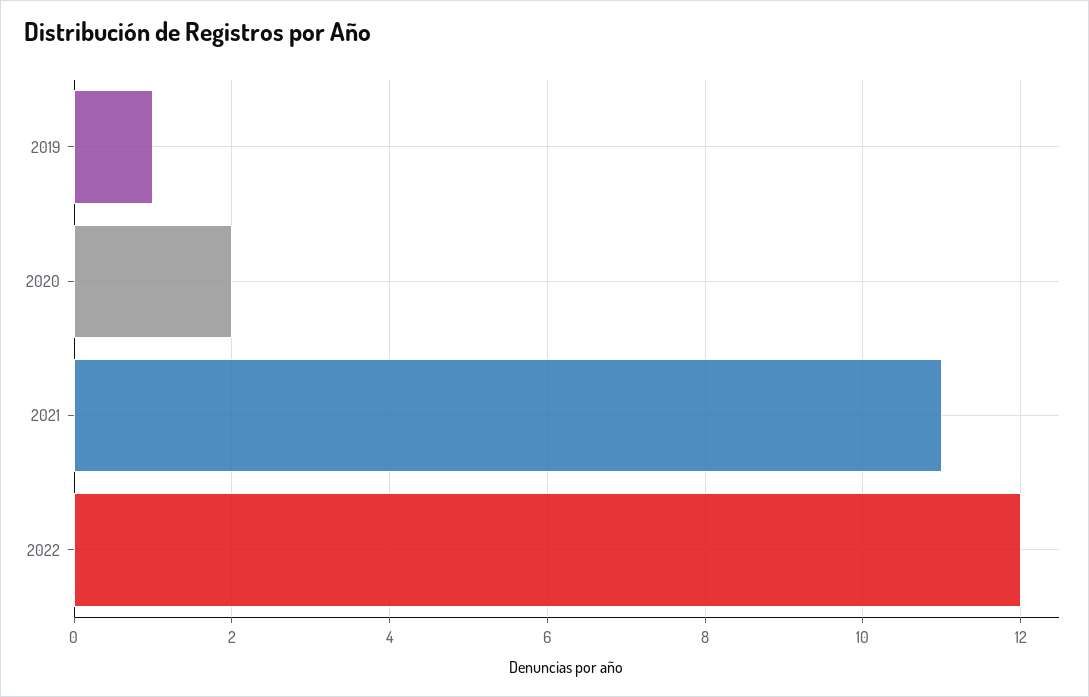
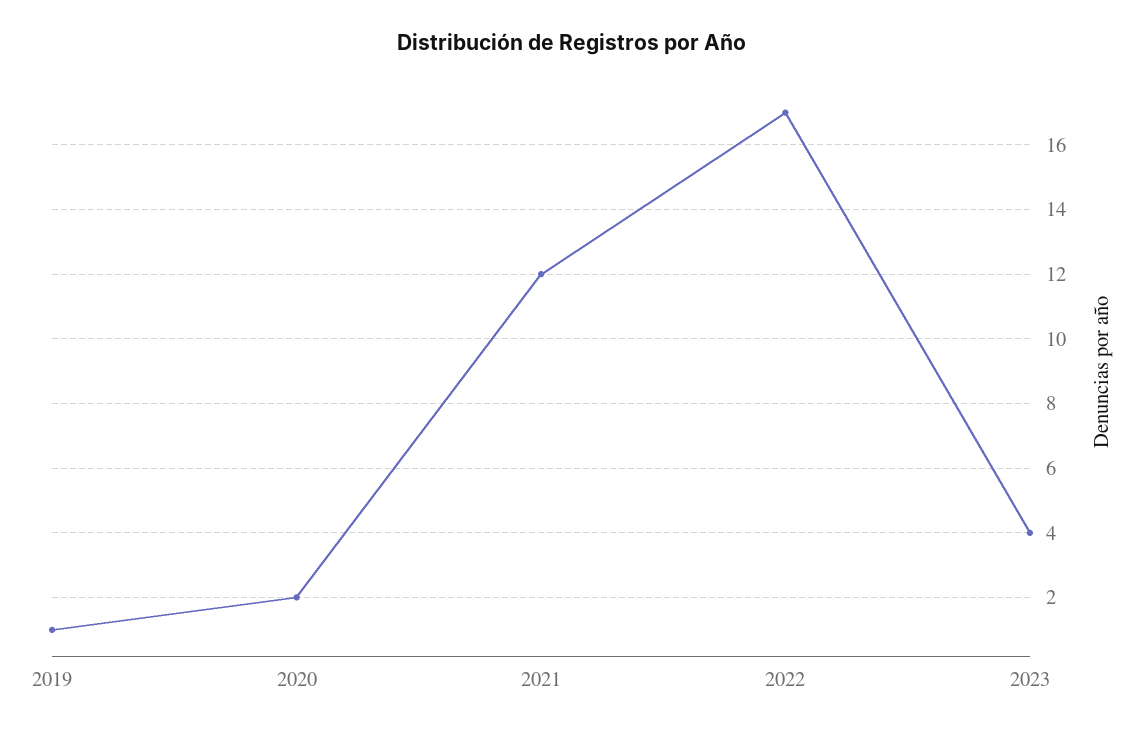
2021: 11 -> 12
2022: 12 -> 17
2023: none -> 4

